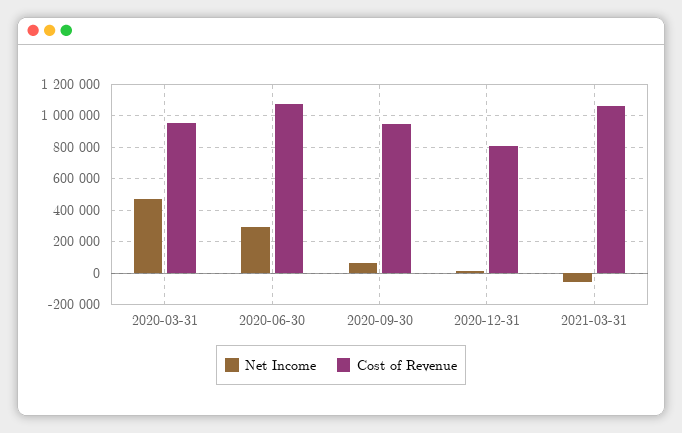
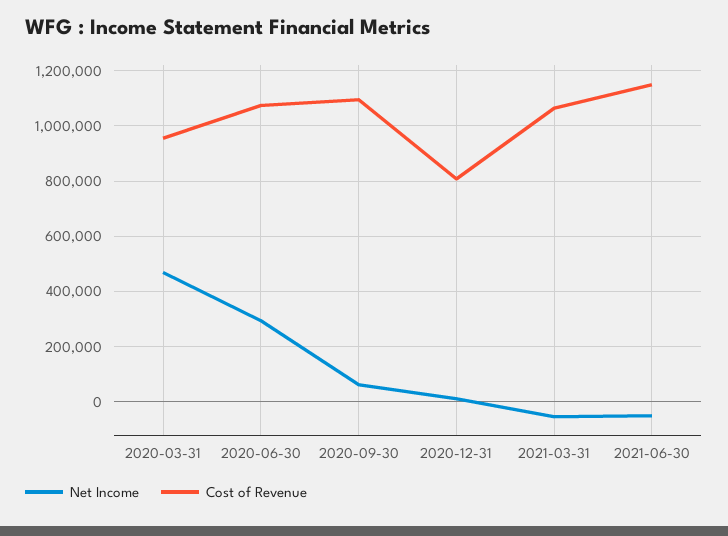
Cost of Revenue, 2020-09-30: 950000 -> 1100000
Net Income, 2021-06-30: none -> -50000
Cost of Revenue, 2021-06-30: none -> 1150000

